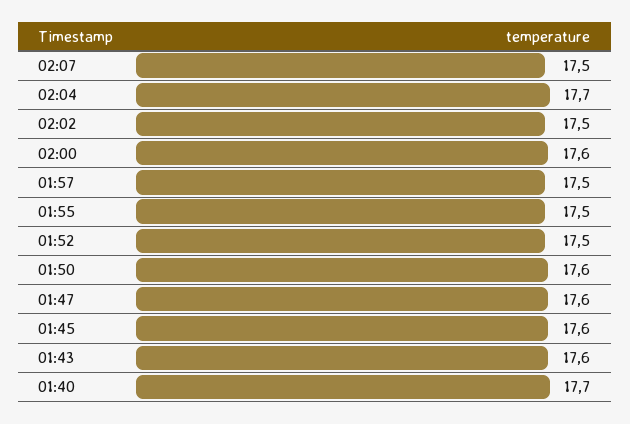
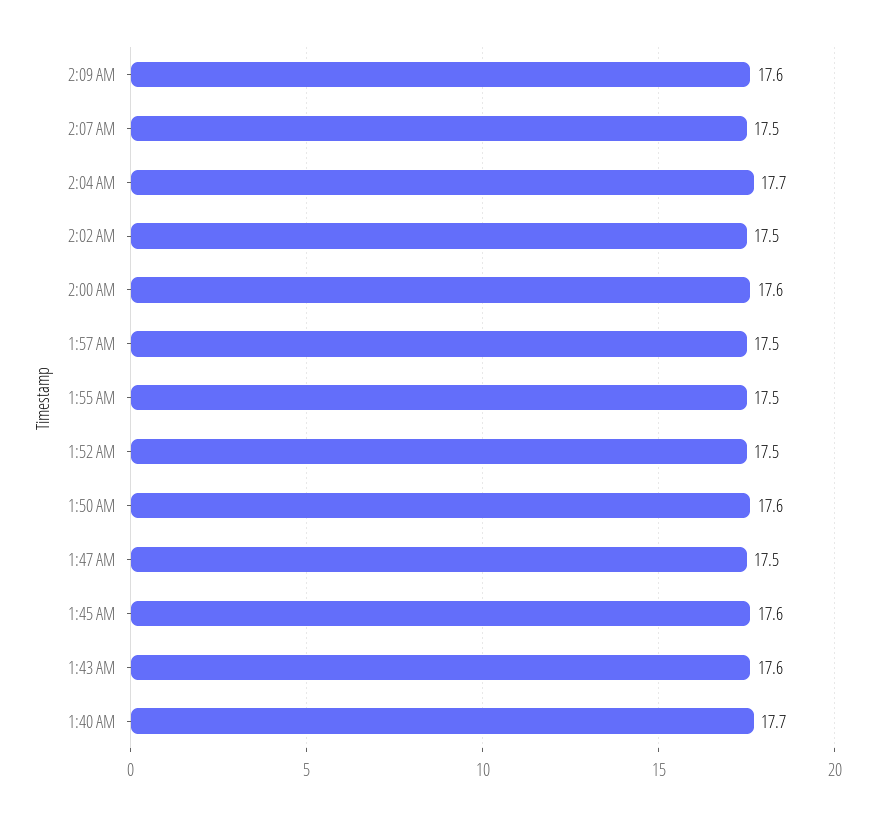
01:47: 17.6 -> 17.5
2:09 AM: none -> 17.6

